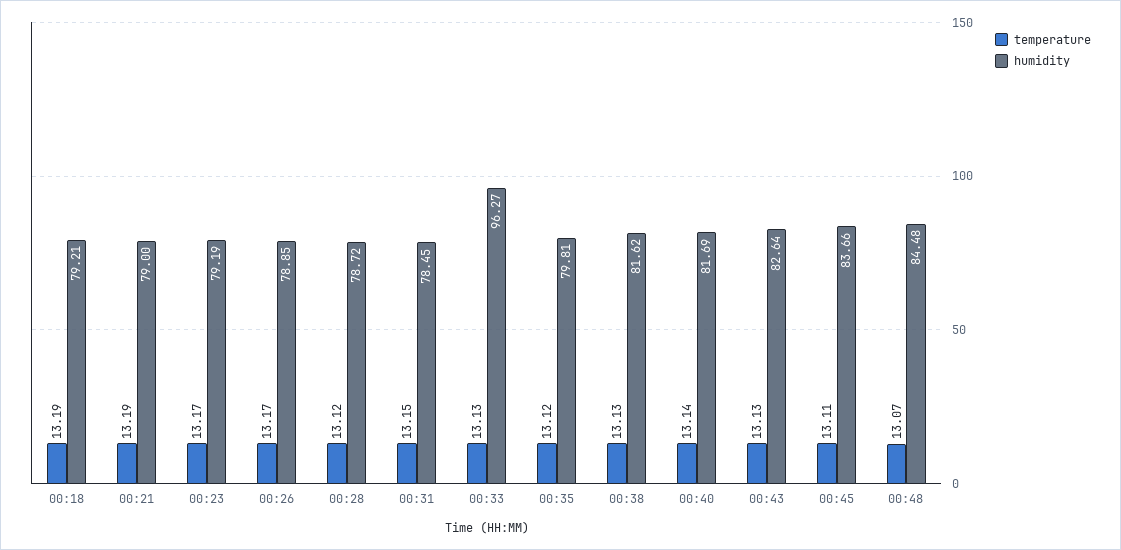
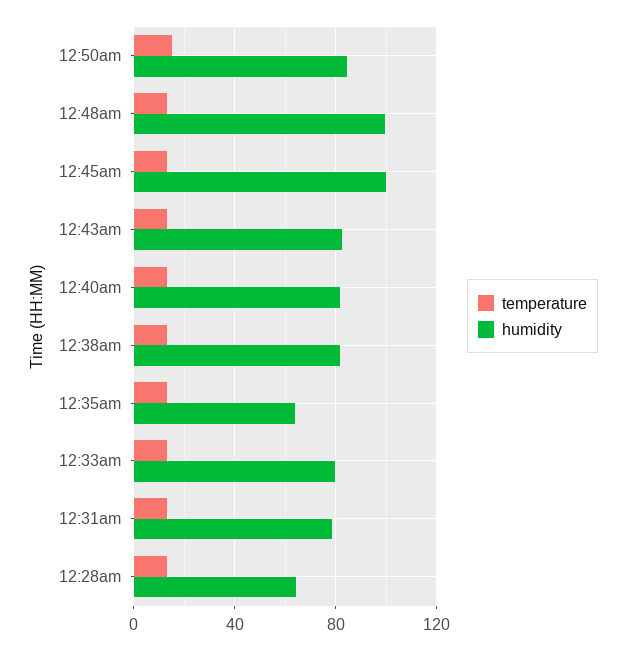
temperature, 00:18: 13.19 -> none
humidity, 00:18: 79.21 -> none
temperature, 00:21: 13.19 -> none
humidity, 00:21: 79 -> none
temperature, 00:23: 13.17 -> none
humidity, 00:23: 79.19 -> none
temperature, 00:26: 13.17 -> none
humidity, 00:26: 78.85 -> none
humidity, 00:28: 78.72 -> 65
humidity, 00:33: 96.27 -> 80
humidity, 00:35: 79.81 -> 65
humidity, 00:45: 83.66 -> 100
humidity, 00:48: 84.48 -> 100
temperature, 12:50am: none -> 15
humidity, 12:50am: none -> 85

